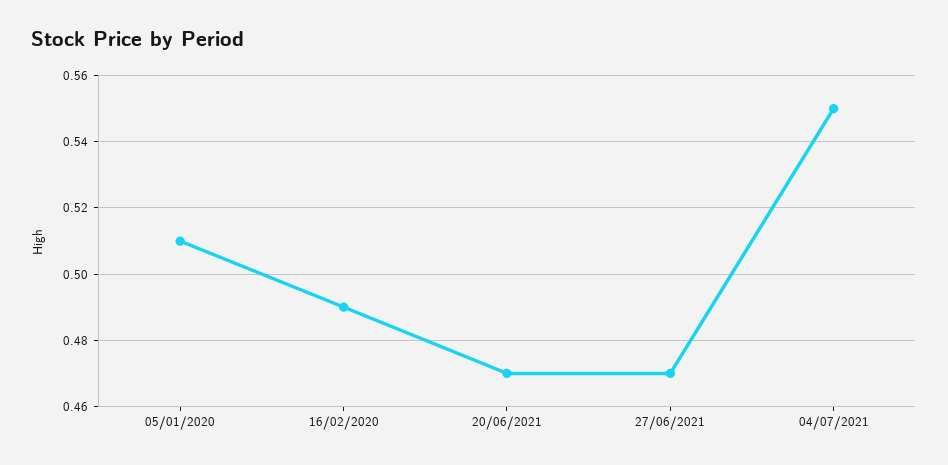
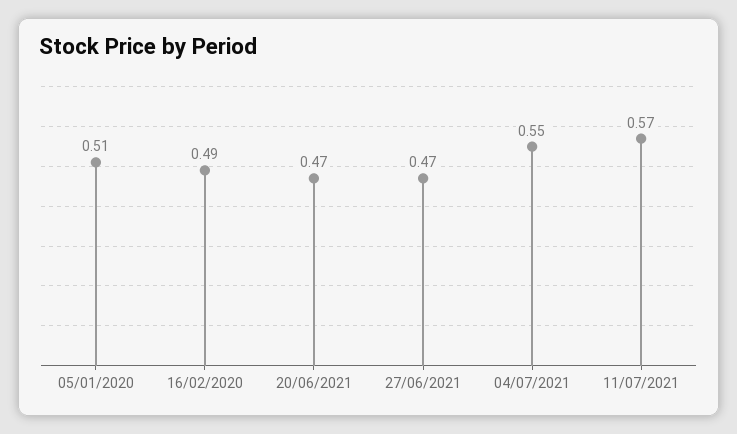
11/07/2021: none -> 0.57

